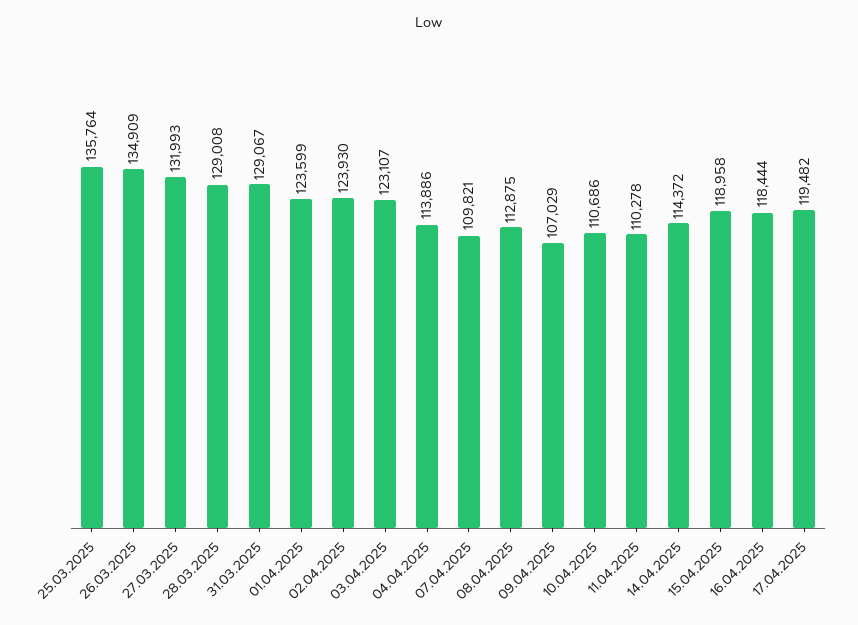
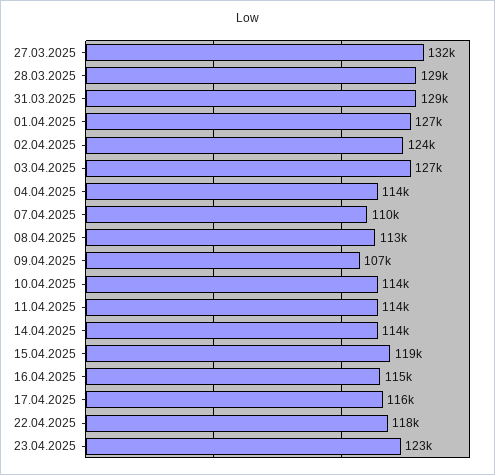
25.03.2025: 135764 -> none
26.03.2025: 134909 -> none
01.04.2025: 123599 -> 127000
03.04.2025: 123107 -> 127000
10.04.2025: 110686 -> 114000
11.04.2025: 110278 -> 114000
16.04.2025: 118444 -> 115000
17.04.2025: 119482 -> 116000
22.04.2025: none -> 118000
23.04.2025: none -> 123000

